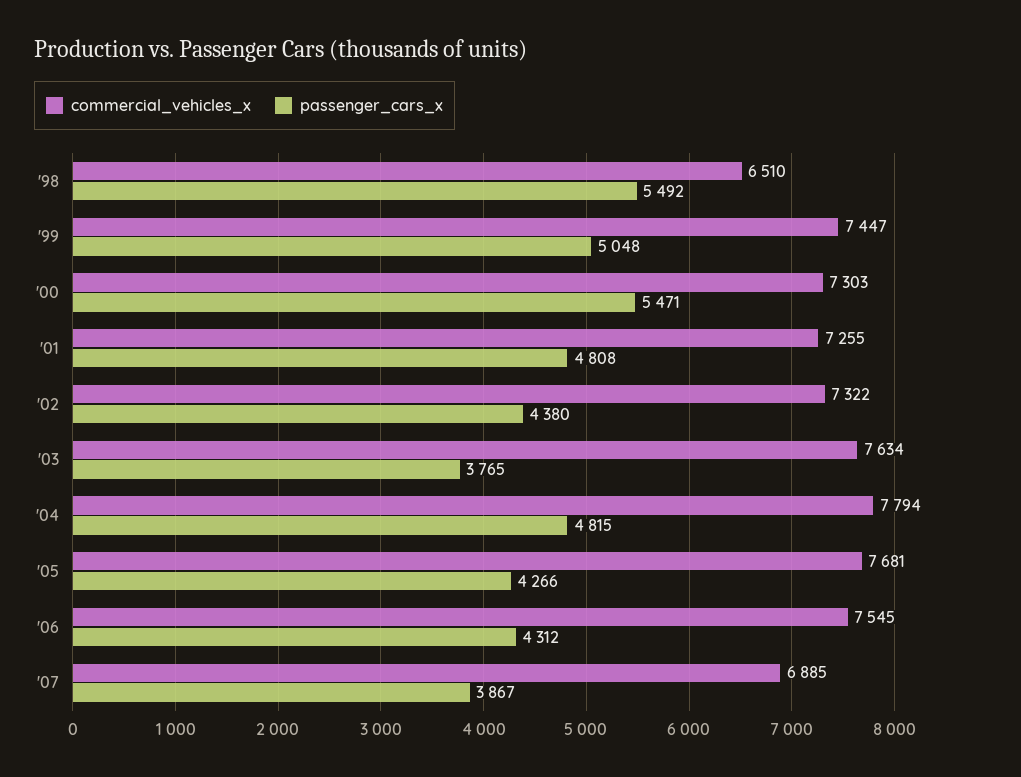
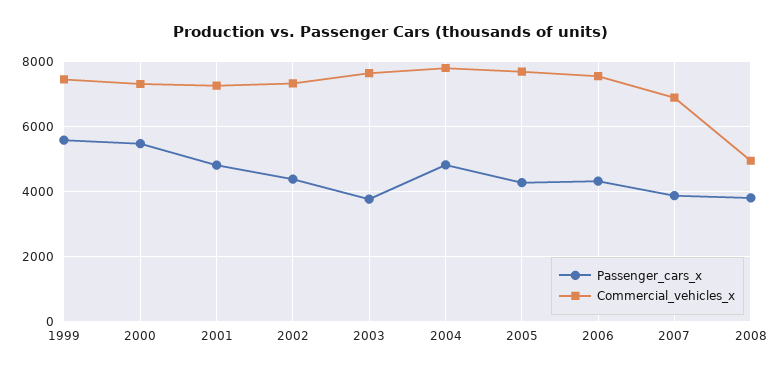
commercial_vehicles_x, '98: 6510 -> none
passenger_cars_x, '98: 5492 -> none
passenger_cars_x, '99: 5048 -> 5600
passenger_cars_x, 2008: none -> 3800
commercial_vehicles_x, 2008: none -> 5000

